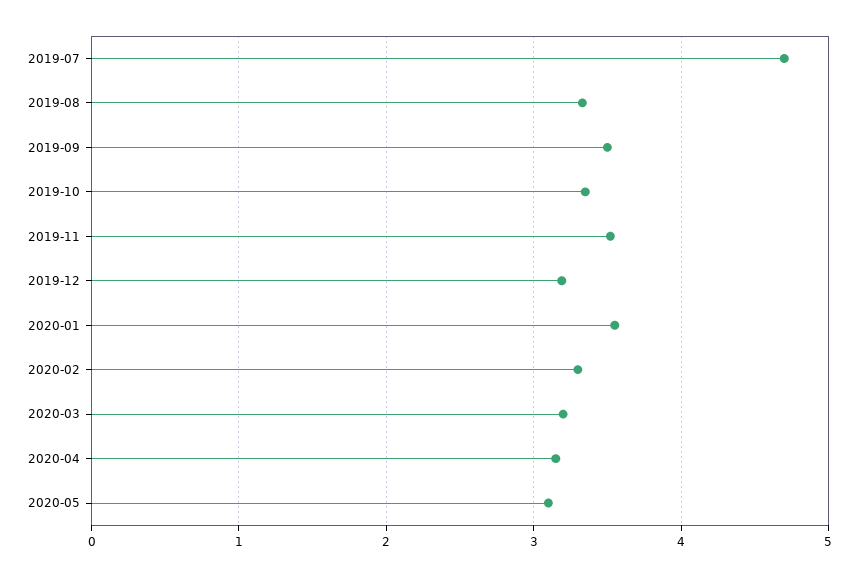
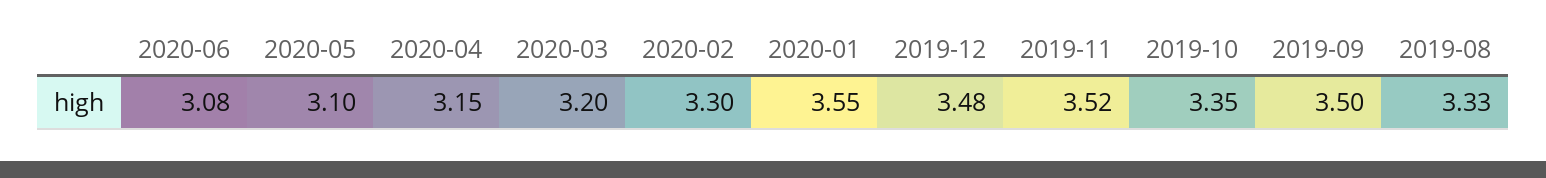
2019-07: 4.7 -> none
2019-12: 3.2 -> 3.48
2020-06: none -> 3.08

